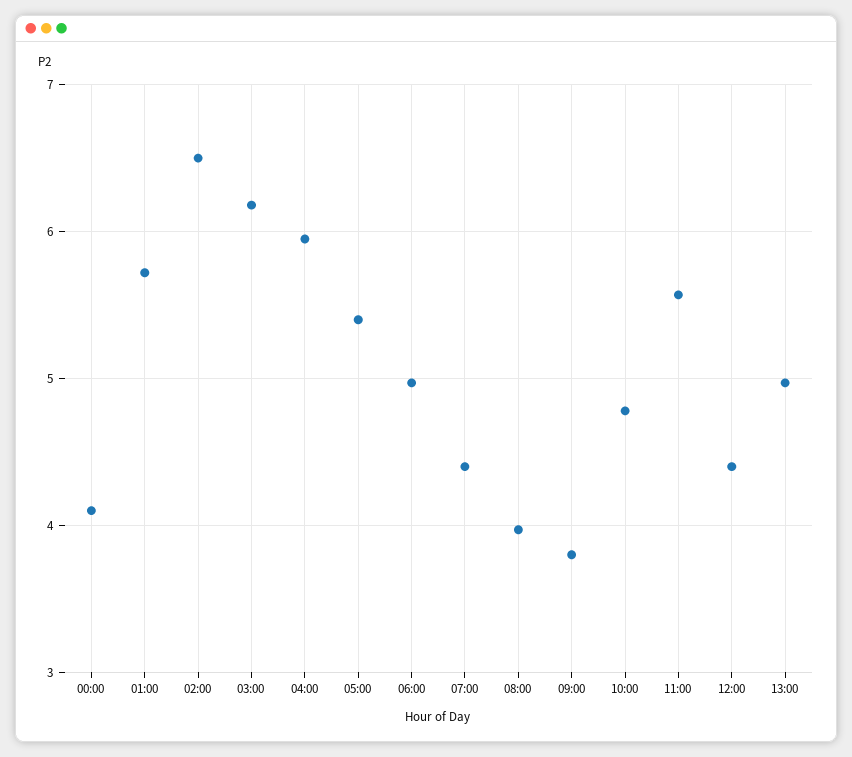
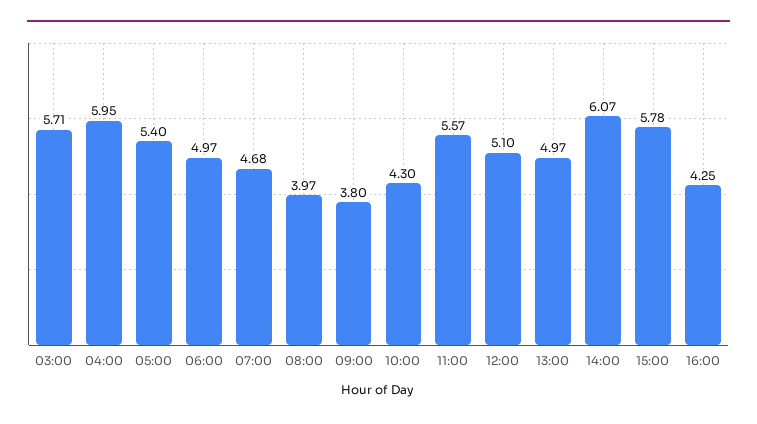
00:00: 4.1 -> none
01:00: 5.7 -> none
02:00: 6.5 -> none
03:00: 6.2 -> 5.71
07:00: 4.4 -> 4.68
10:00: 4.8 -> 4.3
12:00: 4.4 -> 5.1
14:00: none -> 6.07
15:00: none -> 5.78
16:00: none -> 4.25

